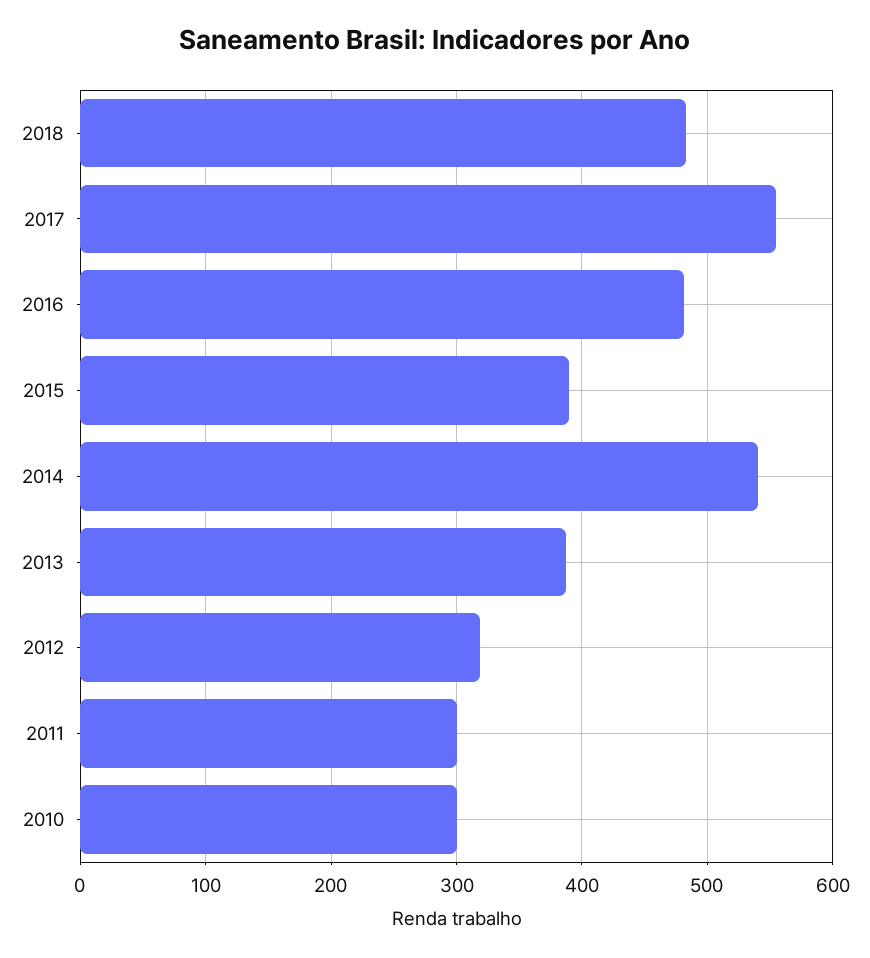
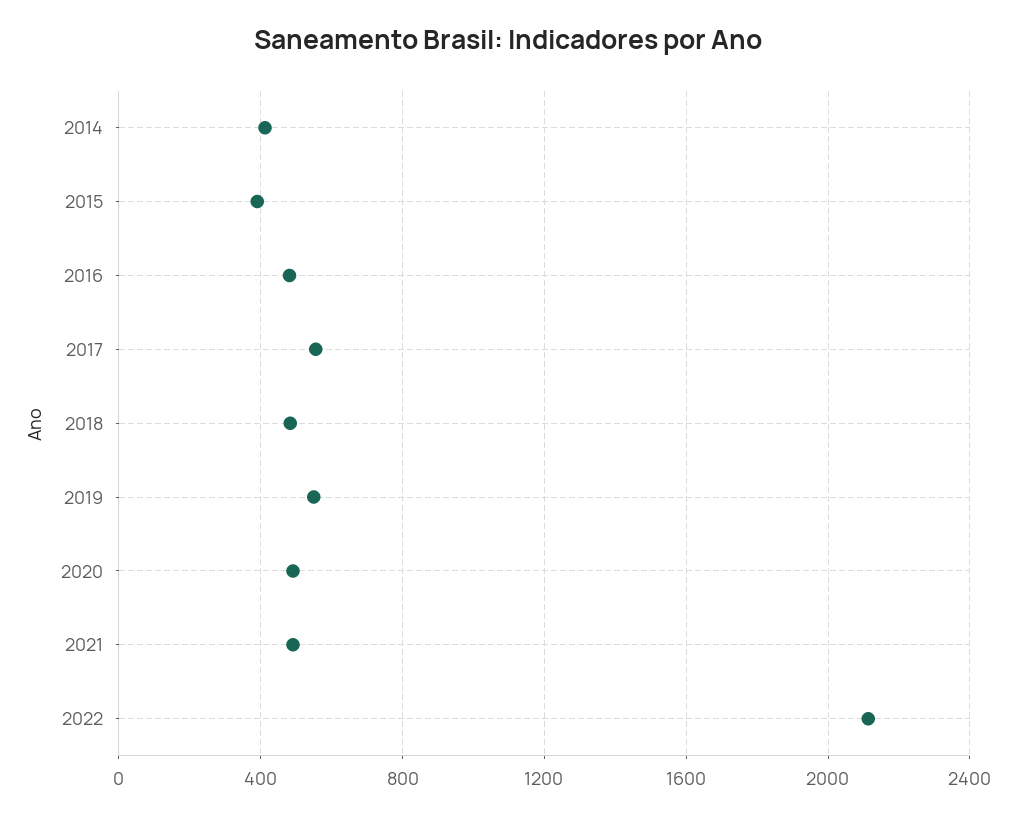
2014: 540 -> 400
2013: 390 -> none
2012: 320 -> none
2011: 300 -> none
2010: 300 -> none
2019: none -> 550
2020: none -> 500
2021: none -> 500
2022: none -> 2100

